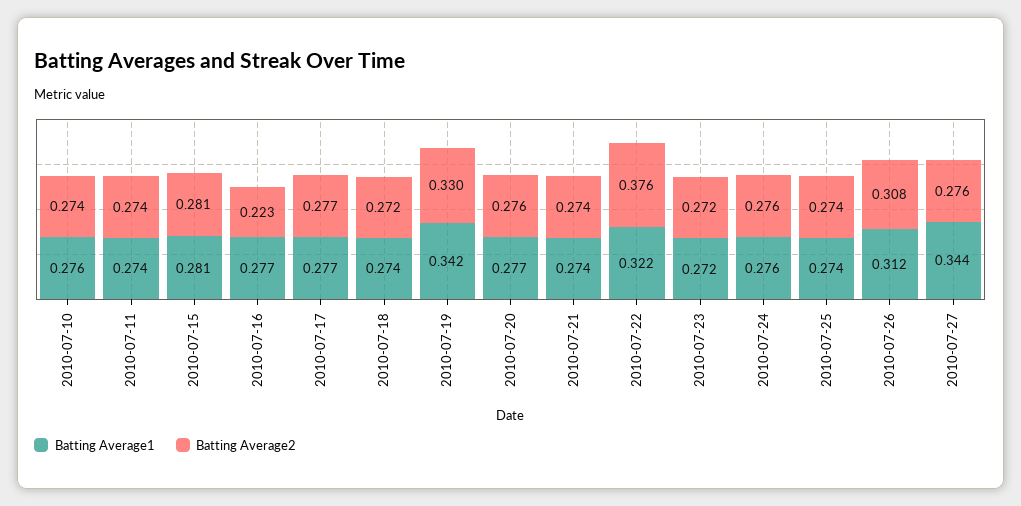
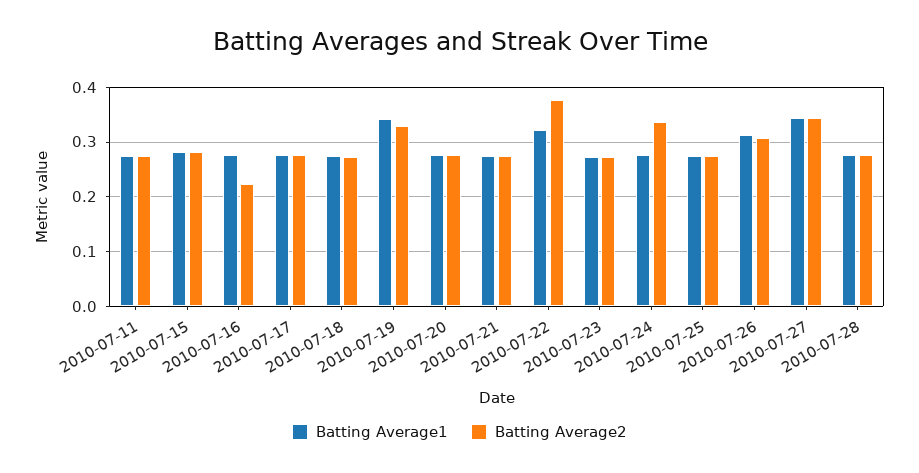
Batting Average1, 2010-07-10: 0.276 -> none
Batting Average2, 2010-07-10: 0.274 -> none
Batting Average2, 2010-07-24: 0.276 -> 0.34
Batting Average2, 2010-07-27: 0.276 -> 0.34
Batting Average1, 2010-07-28: none -> 0.28
Batting Average2, 2010-07-28: none -> 0.28

